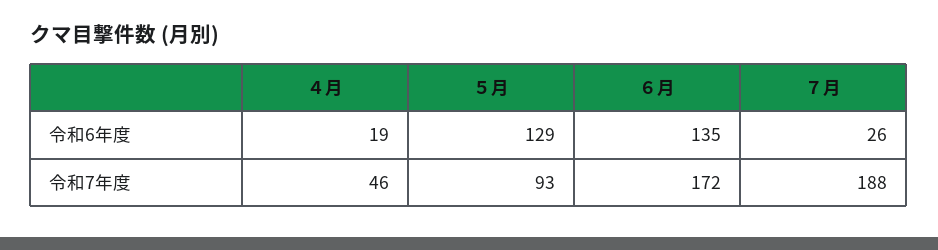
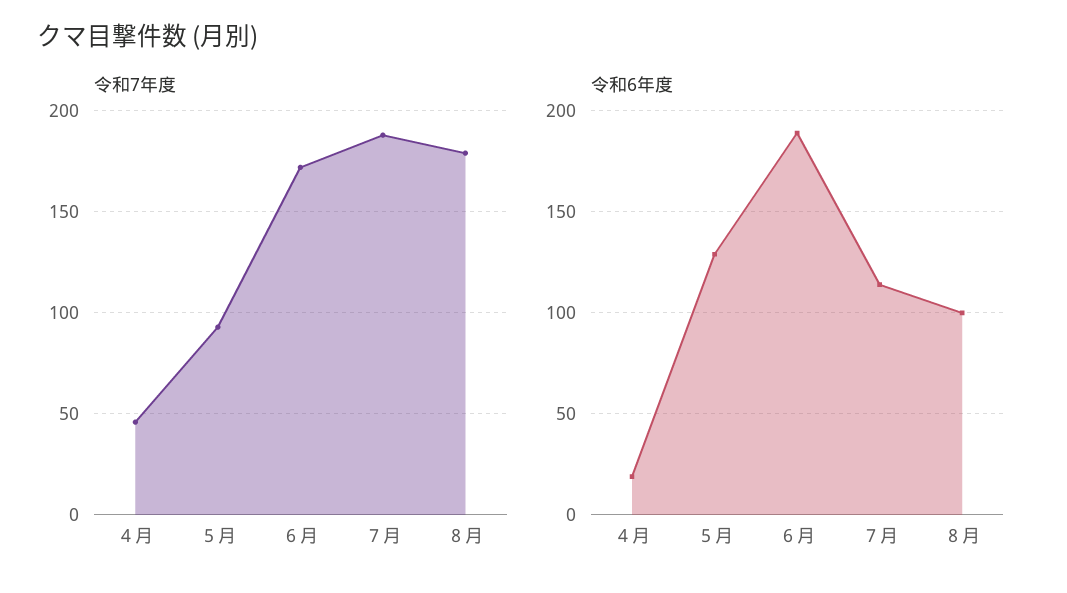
令和6年度, ６月: 135 -> 190
令和6年度, ７月: 26 -> 115
令和7年度, ８月: none -> 180
令和6年度, ８月: none -> 100

